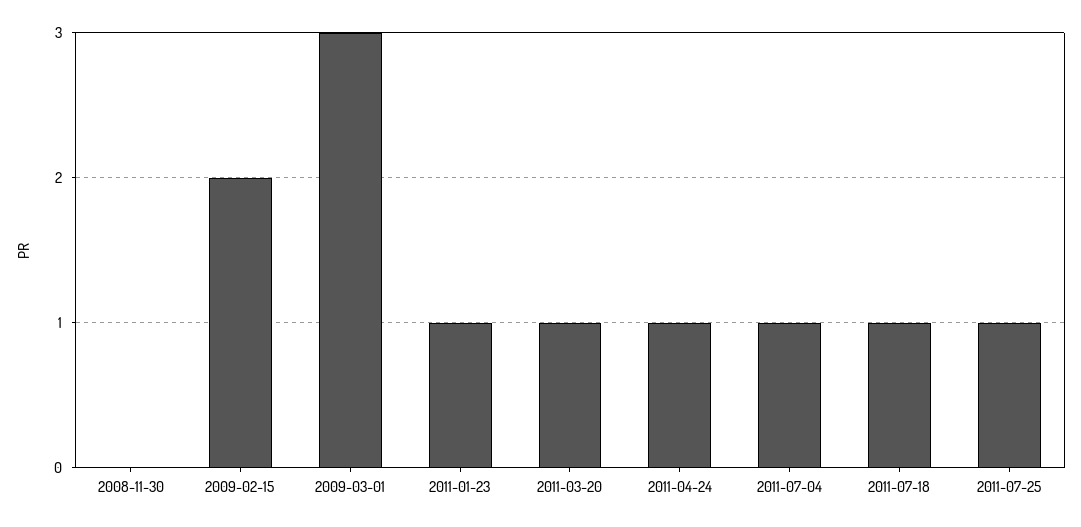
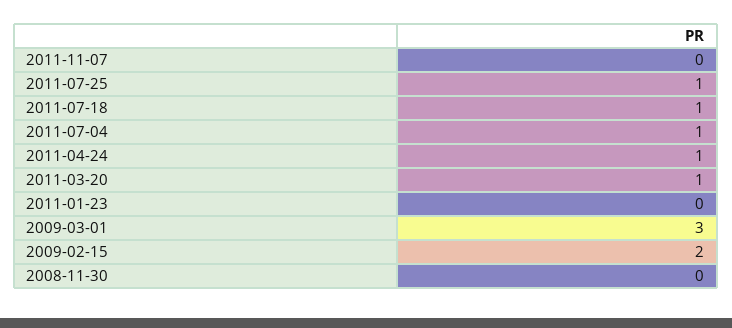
2011-01-23: 1 -> 0
2011-11-07: none -> 0

